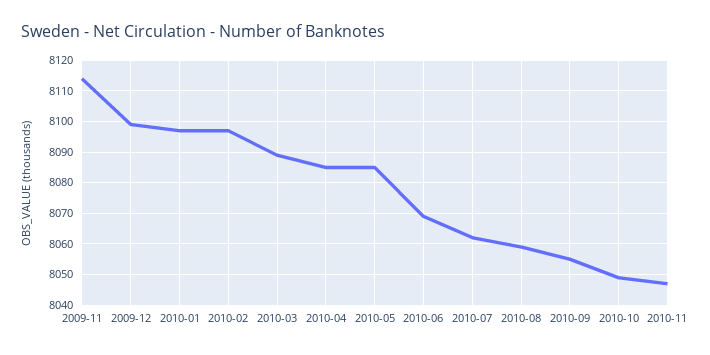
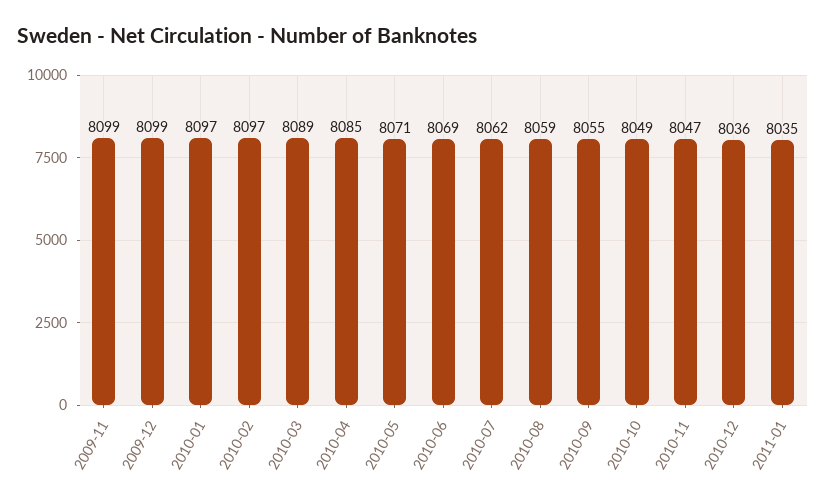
2009-11: 8115 -> 8099
2010-05: 8085 -> 8071
2010-12: none -> 8036
2011-01: none -> 8035

